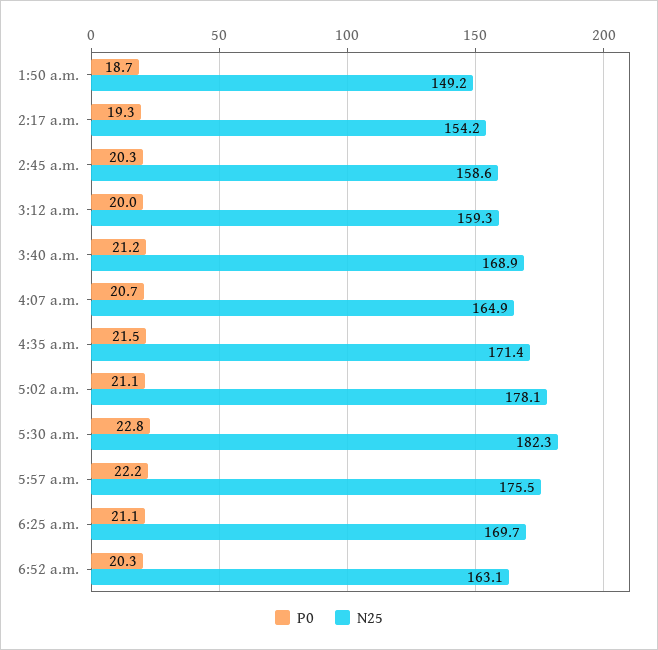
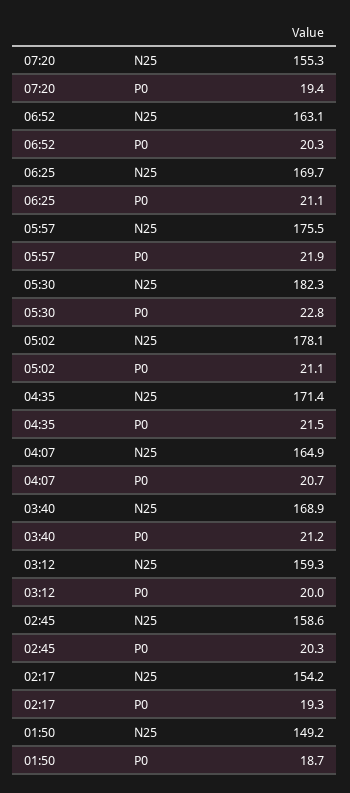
P0, 5:57 a.m.: 22.2 -> 21.9
N25, 07:20: none -> 155.3
P0, 07:20: none -> 19.4

